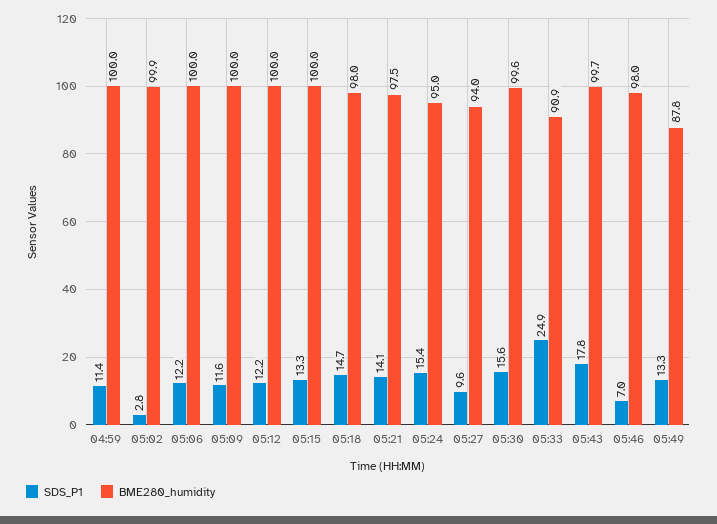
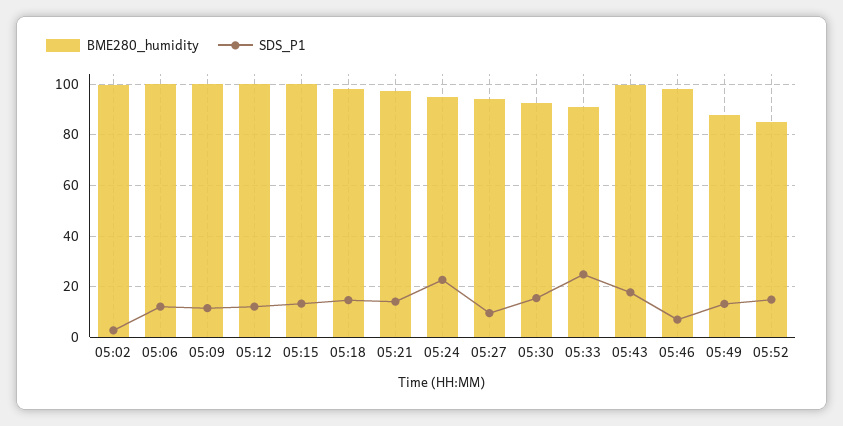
SDS_P1, 04:59: 11.4 -> none
BME280_humidity, 04:59: 100 -> none
SDS_P1, 05:24: 15.4 -> 22.5
BME280_humidity, 05:30: 99.6 -> 92.5
BME280_humidity, 05:52: none -> 85
SDS_P1, 05:52: none -> 15

